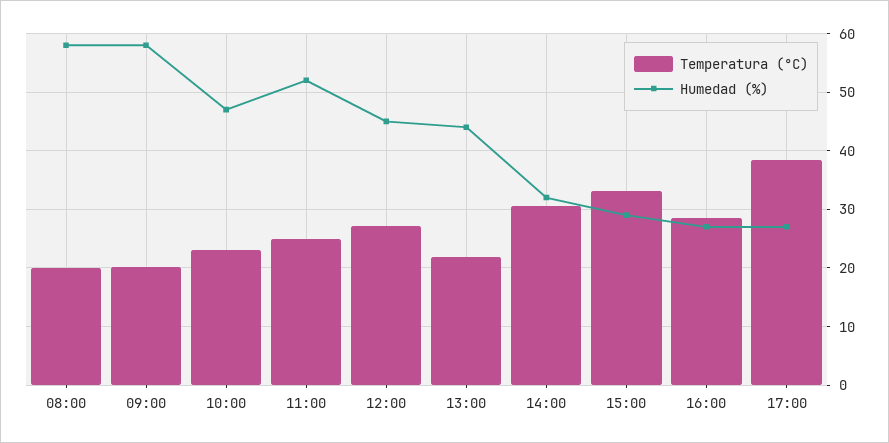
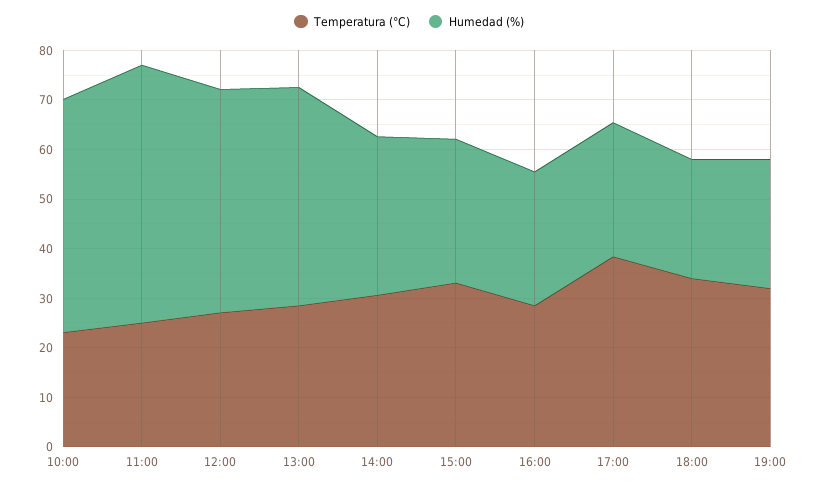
Temperatura (°C), 08:00: 20 -> none
Humedad (%), 08:00: 58 -> none
Temperatura (°C), 09:00: 20 -> none
Humedad (%), 09:00: 58 -> none
Temperatura (°C), 13:00: 22 -> 28
Temperatura (°C), 18:00: none -> 34
Humedad (%), 18:00: none -> 24
Temperatura (°C), 19:00: none -> 32
Humedad (%), 19:00: none -> 26

